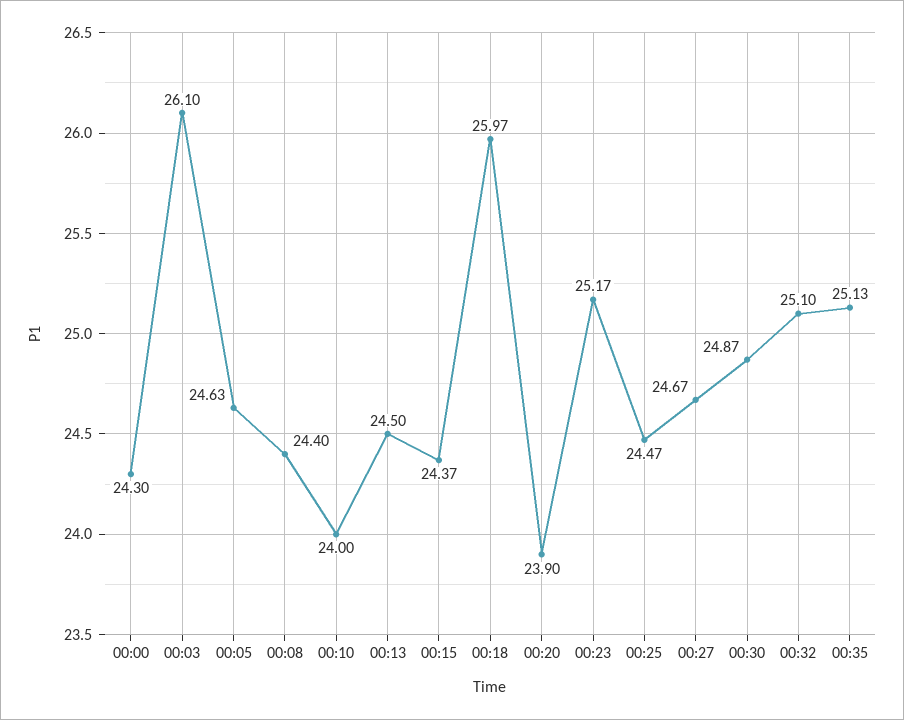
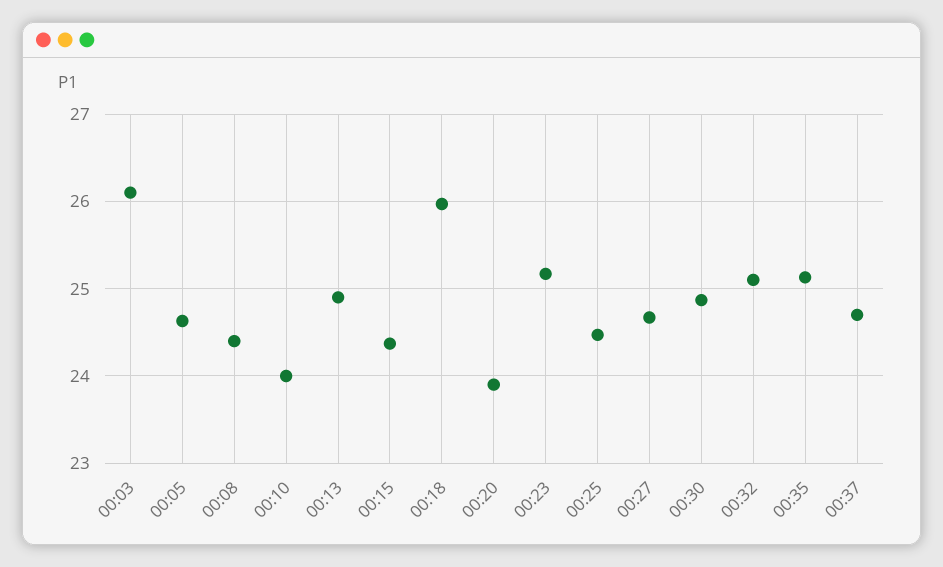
00:00: 24.3 -> none
00:13: 24.5 -> 24.9
00:37: none -> 24.7

